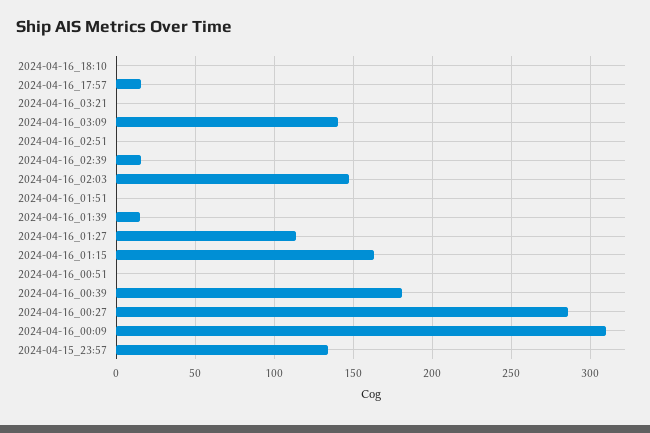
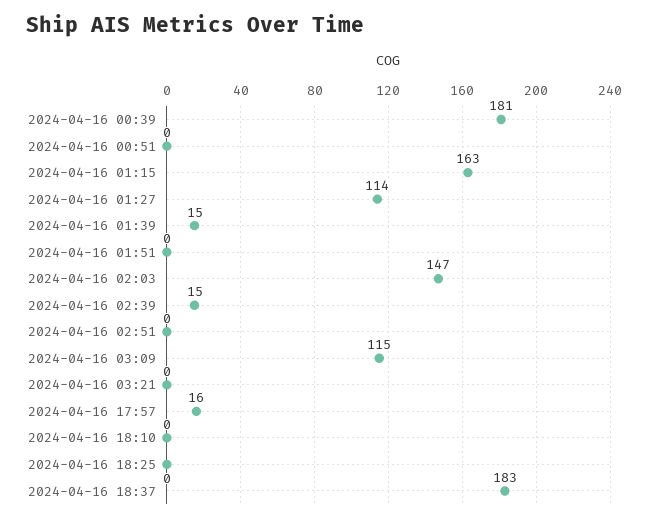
2024-04-16_03:09: 140 -> 115
2024-04-16_00:27: 285 -> none
2024-04-16_00:09: 310 -> none
2024-04-15_23:57: 135 -> none
2024-04-16 18:25: none -> 0
2024-04-16 18:37: none -> 183

